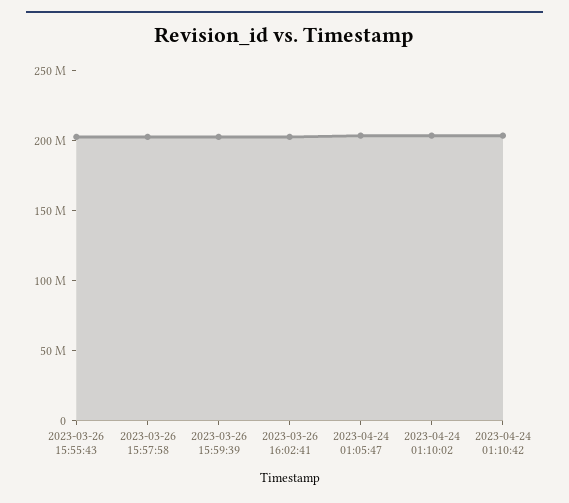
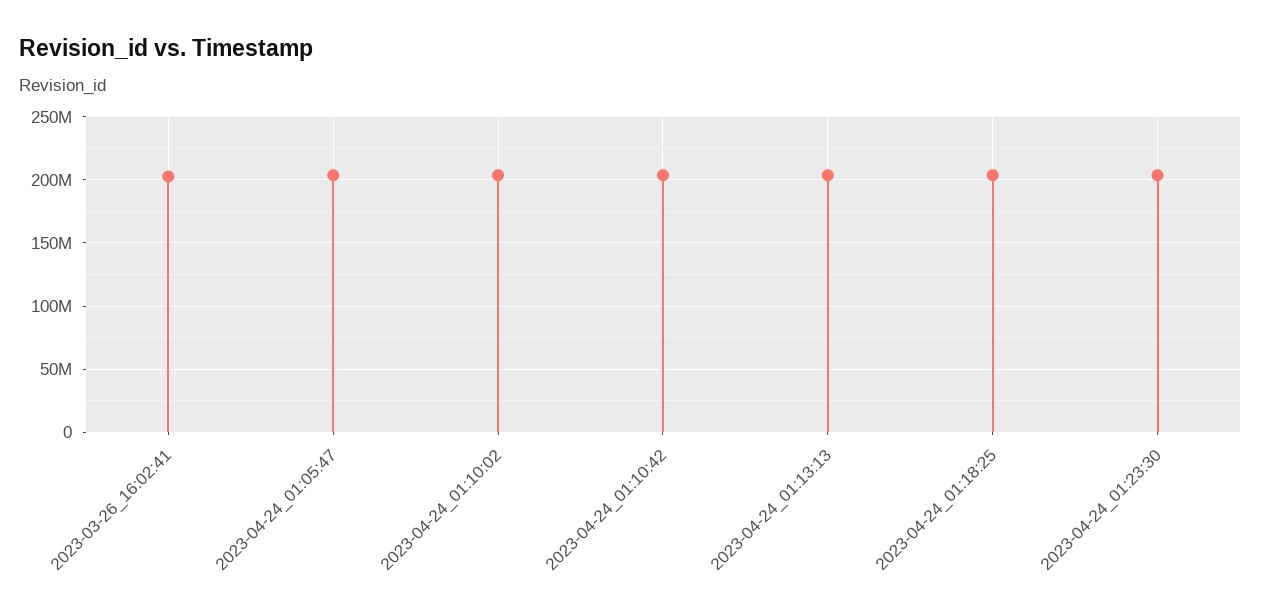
2023-03-26 15:55:43: 200000000 -> none
2023-03-26 15:57:58: 200000000 -> none
2023-03-26 15:59:39: 200000000 -> none
2023-04-24_01:13:13: none -> 205000000
2023-04-24_01:18:25: none -> 205000000
2023-04-24_01:23:30: none -> 205000000

